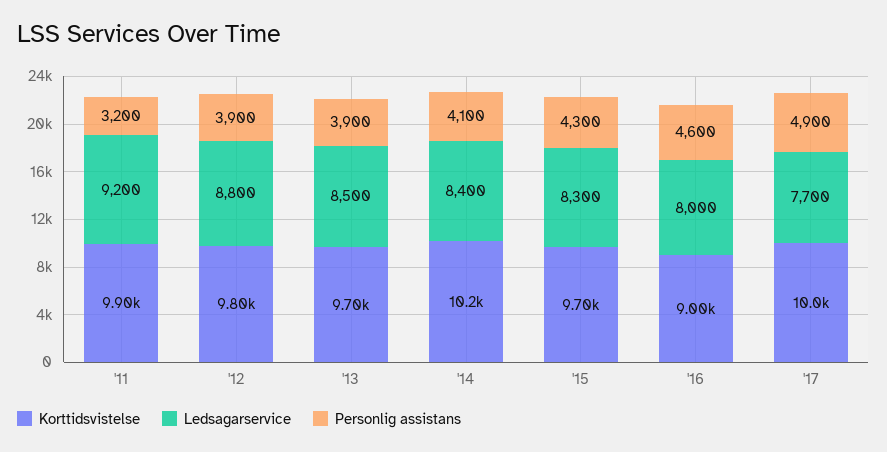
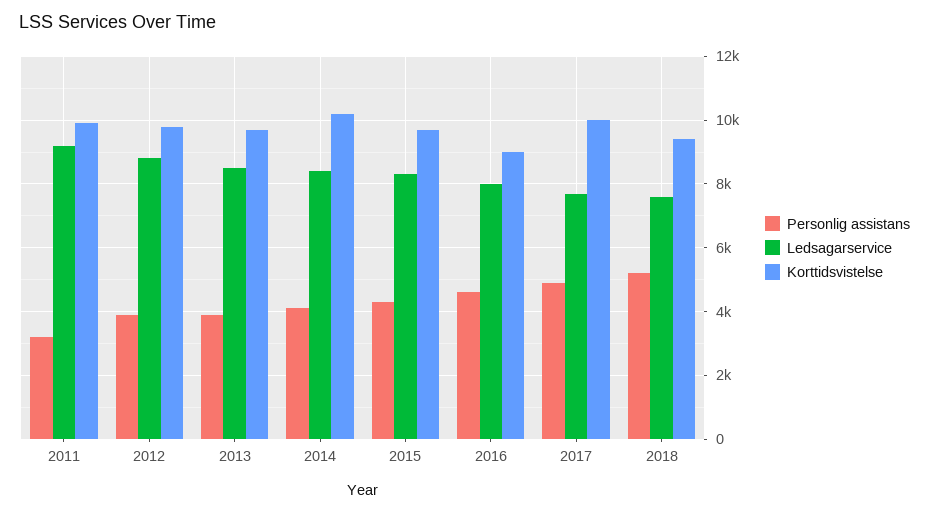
Personlig assistans, 2018: none -> 5200
Ledsagarservice, 2018: none -> 7600
Korttidsvistelse, 2018: none -> 9400

